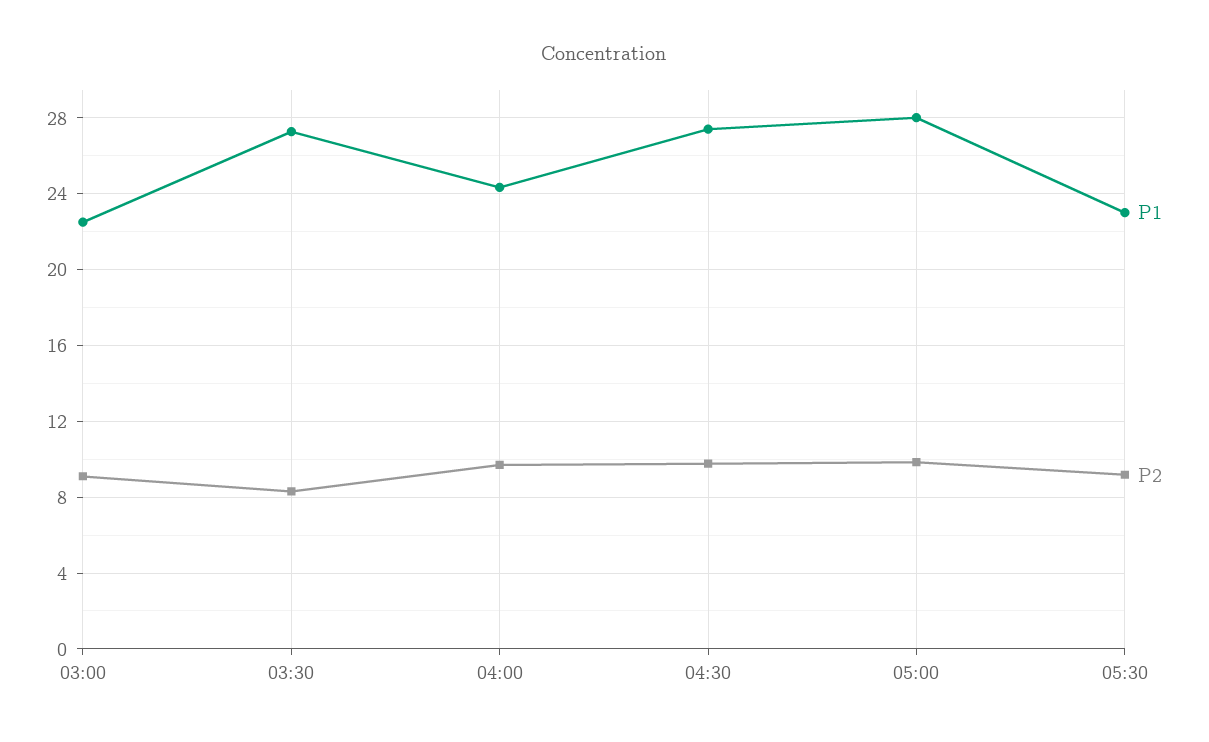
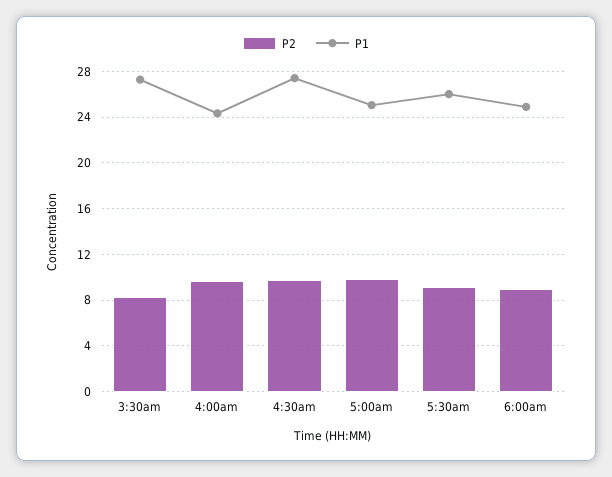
P1, 03:00: 22.5 -> none
P2, 03:00: 9 -> none
P1, 05:00: 28 -> 25
P1, 05:30: 23 -> 26
P2, 6:00am: none -> 9
P1, 6:00am: none -> 25

